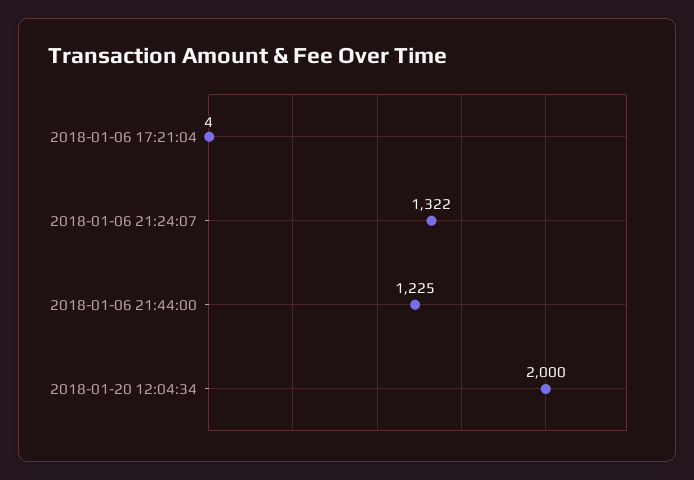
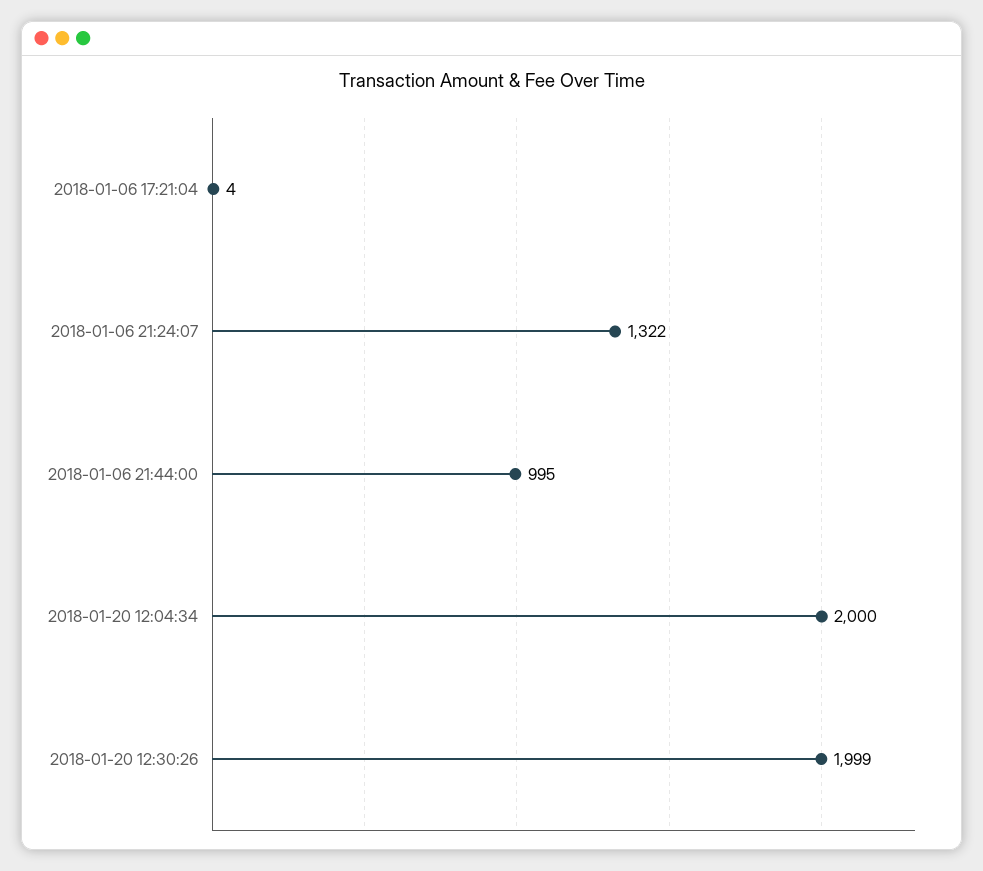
2018-01-06 21:44:00: 1225 -> 995
2018-01-20 12:30:26: none -> 1999

